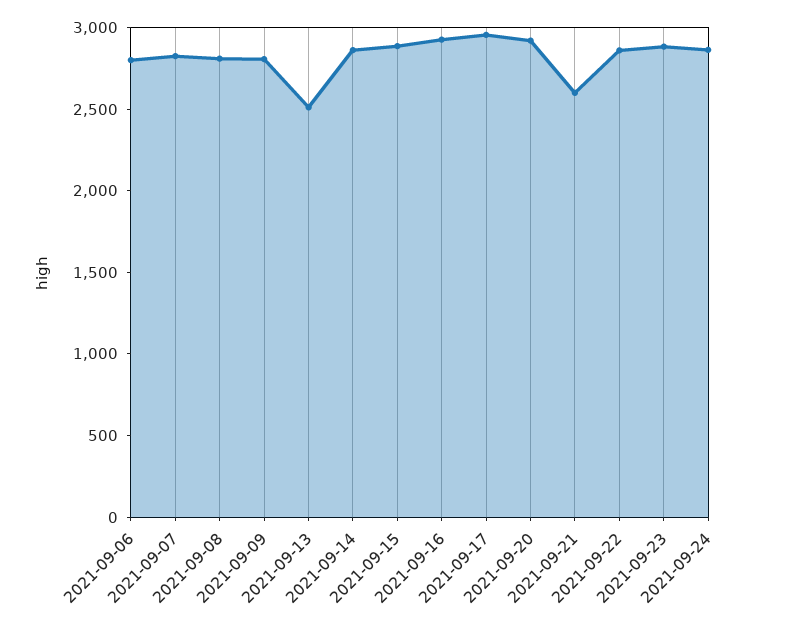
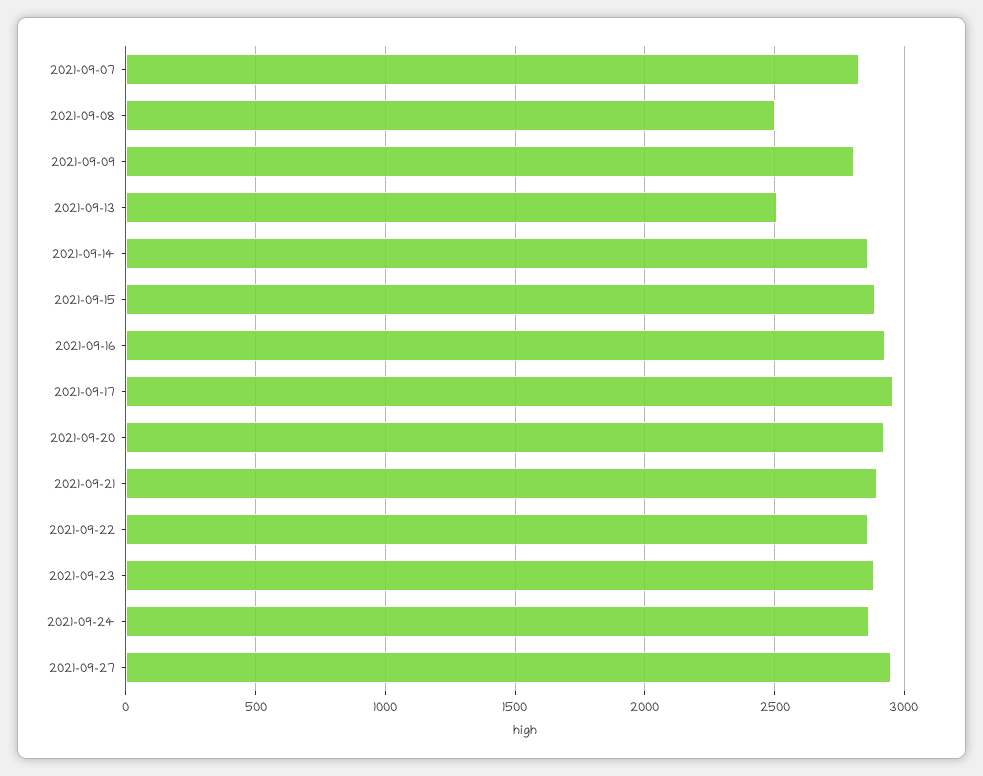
2021-09-06: 2800 -> none
2021-09-08: 2800 -> 2500
2021-09-21: 2600 -> 2900
2021-09-27: none -> 2950

